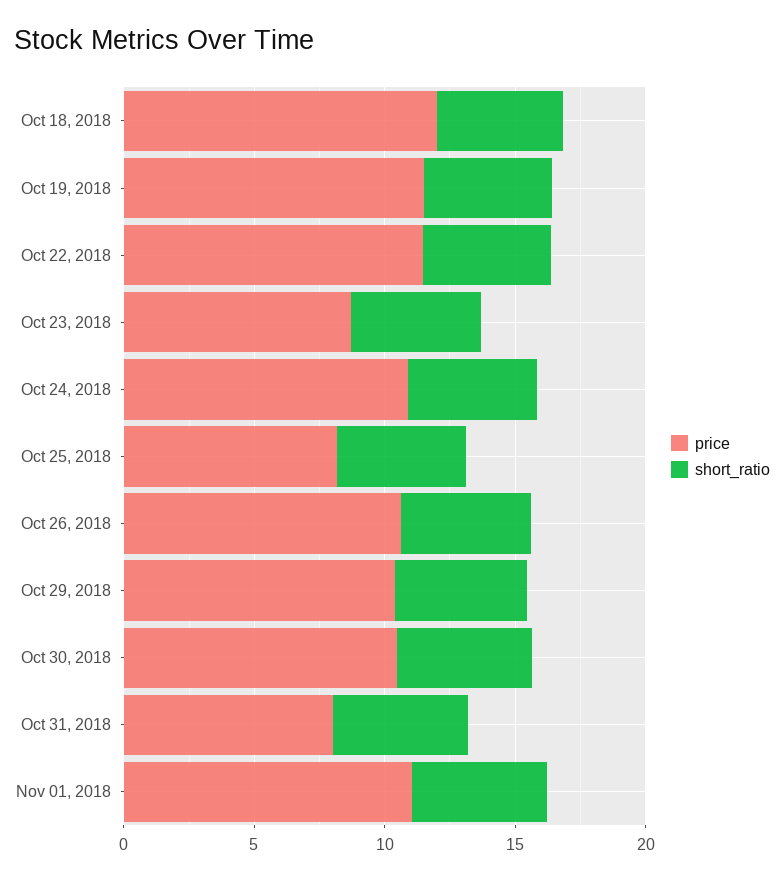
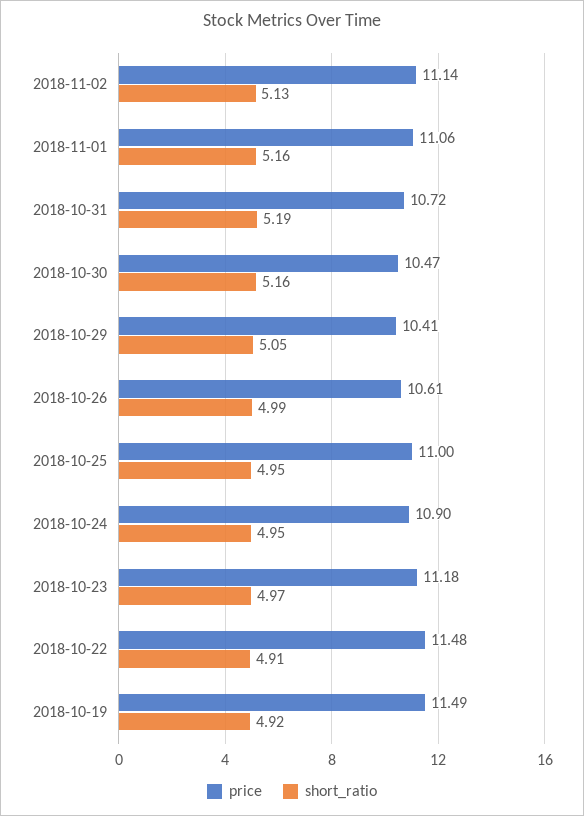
price, Oct 18, 2018: 12 -> none
short_ratio, Oct 18, 2018: 5 -> none
price, Oct 23, 2018: 9 -> 11.18
price, Oct 25, 2018: 8 -> 11
price, Oct 31, 2018: 8 -> 10.72
price, 2018-11-02: none -> 11.14
short_ratio, 2018-11-02: none -> 5.13

